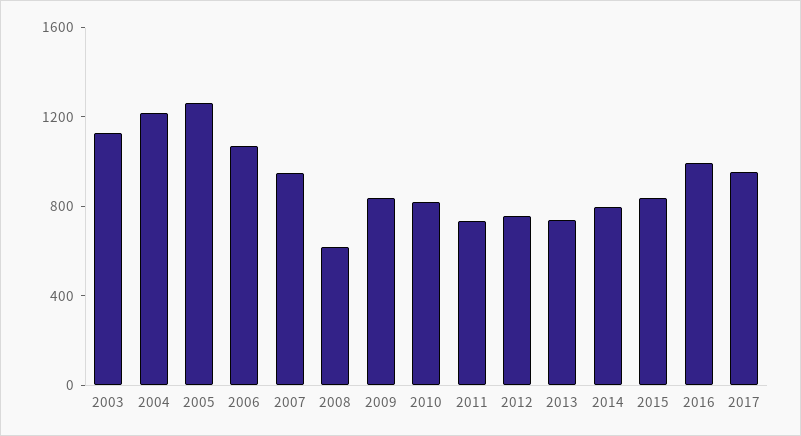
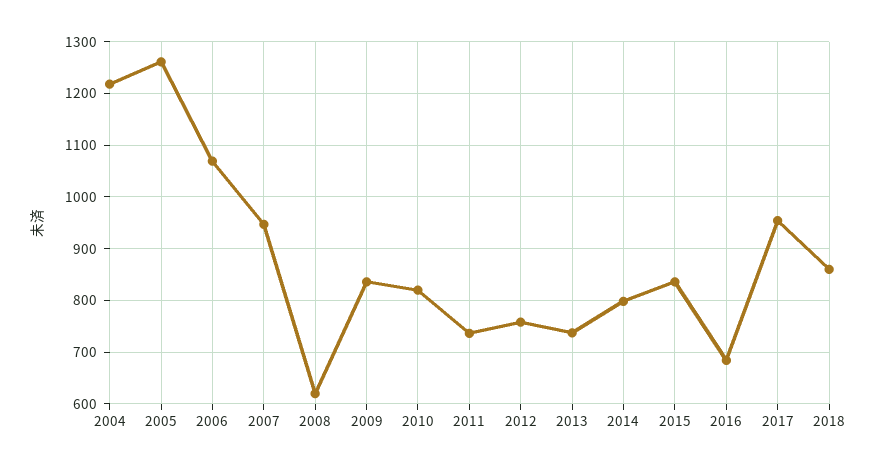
2003: 1100 -> none
2016: 1000 -> 680
2018: none -> 860

